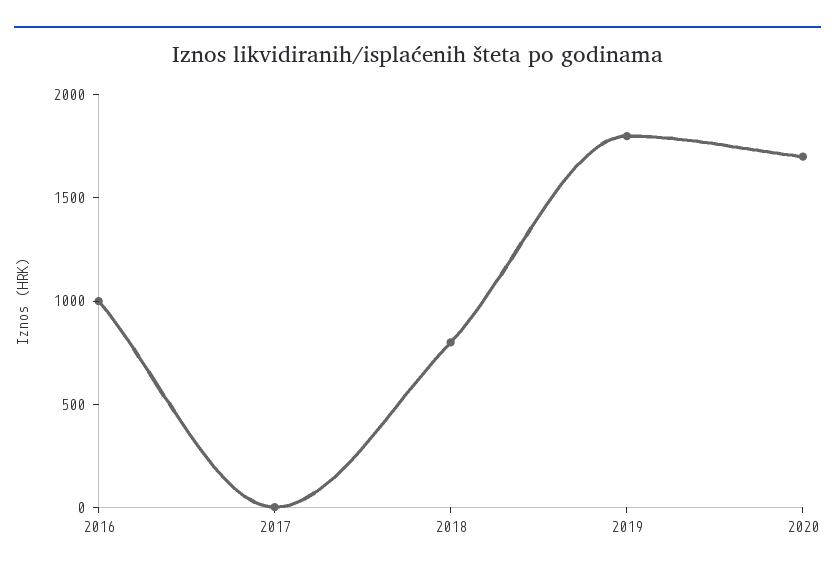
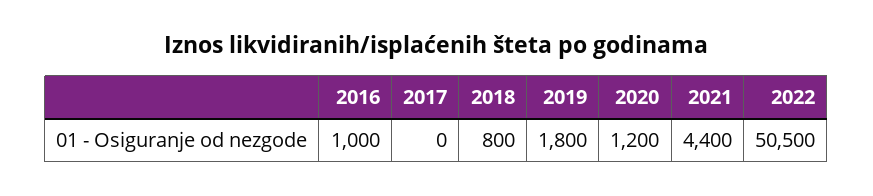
2020: 1700 -> 1200
2021: none -> 4400
2022: none -> 50500

